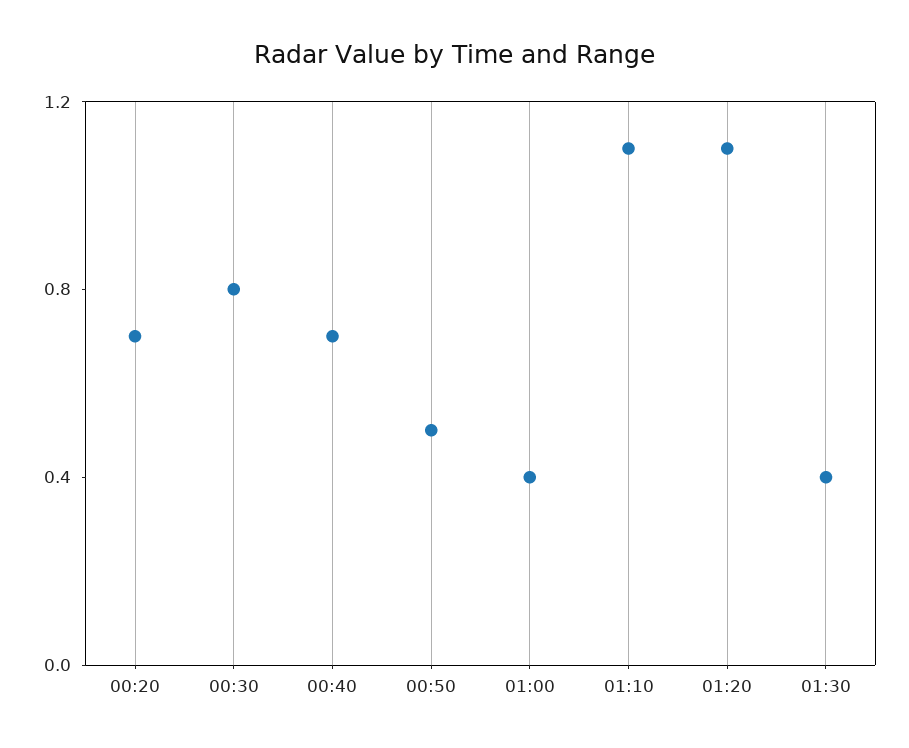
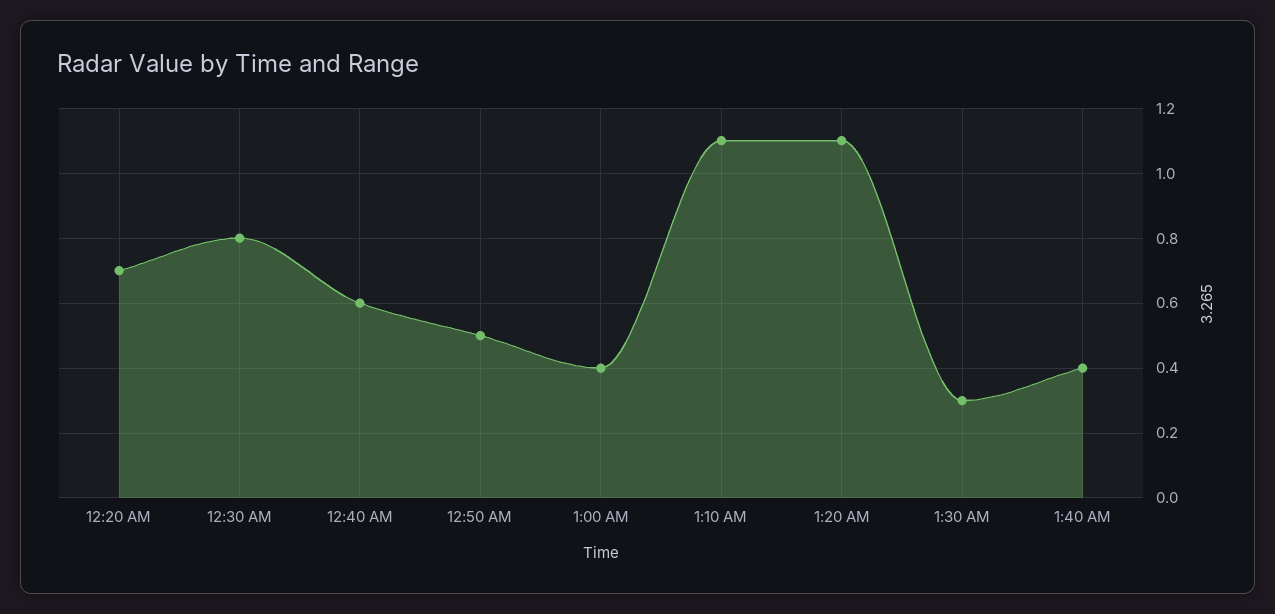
00:40: 0.7 -> 0.6
01:30: 0.4 -> 0.3
1:40 AM: none -> 0.4

